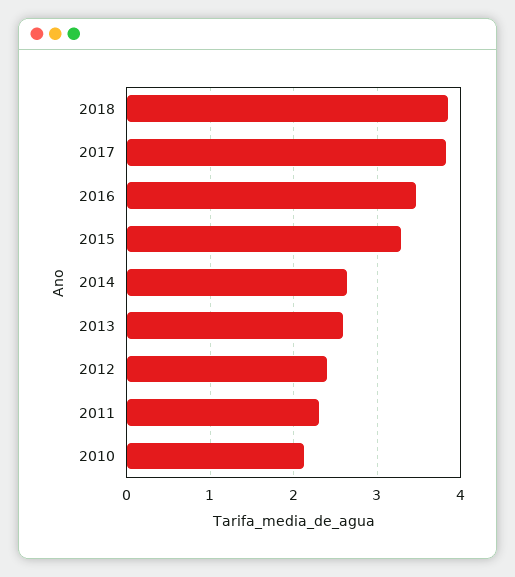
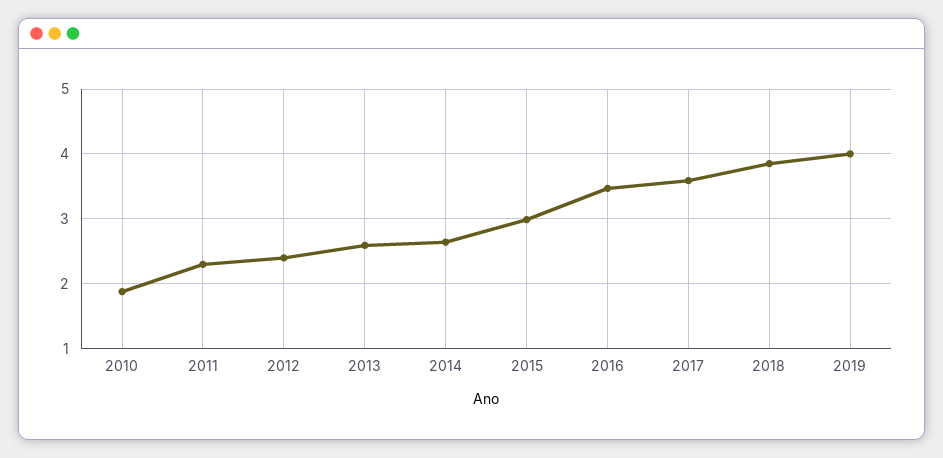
2017: 3.8 -> 3.6
2015: 3.3 -> 3
2010: 2.1 -> 1.9
2019: none -> 4

